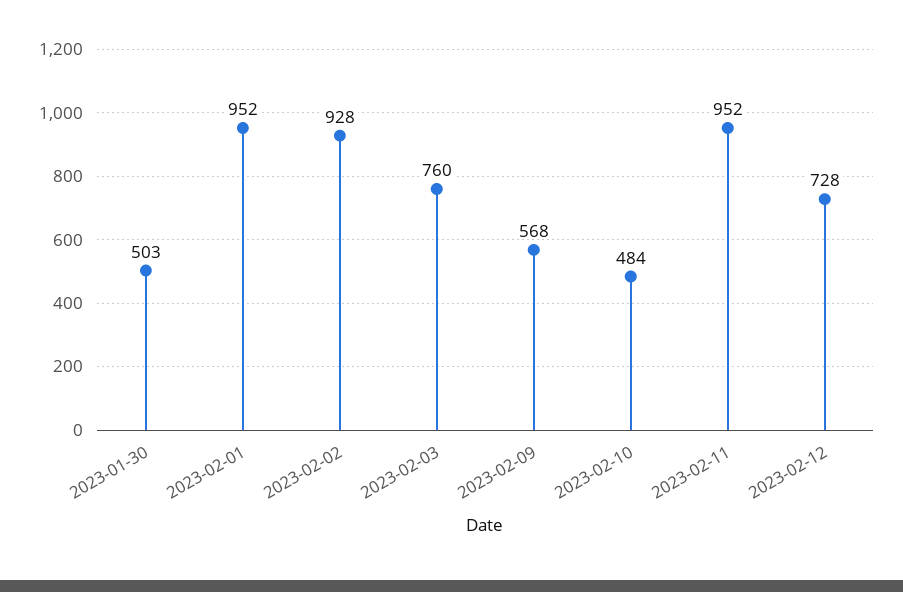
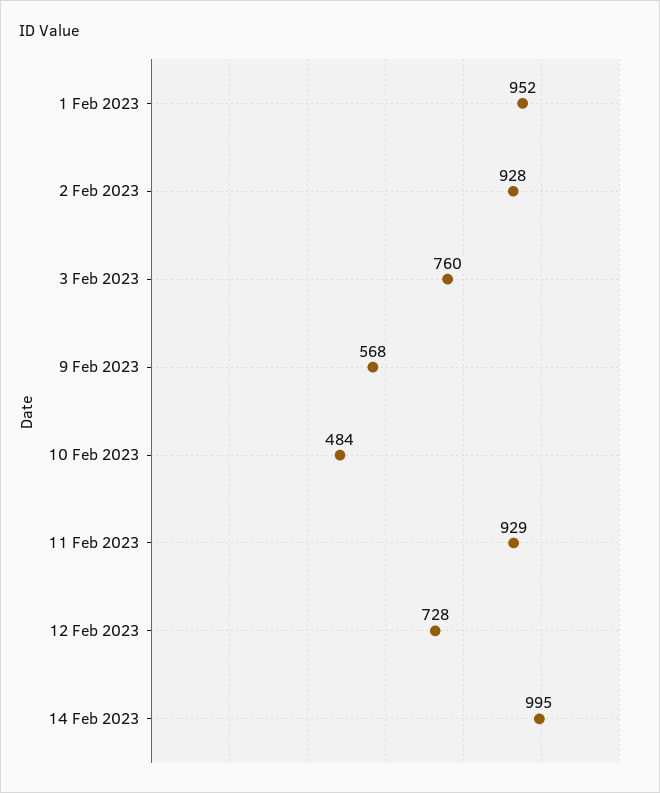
2023-01-30: 503 -> none
2023-02-11: 952 -> 929
14 Feb 2023: none -> 995

